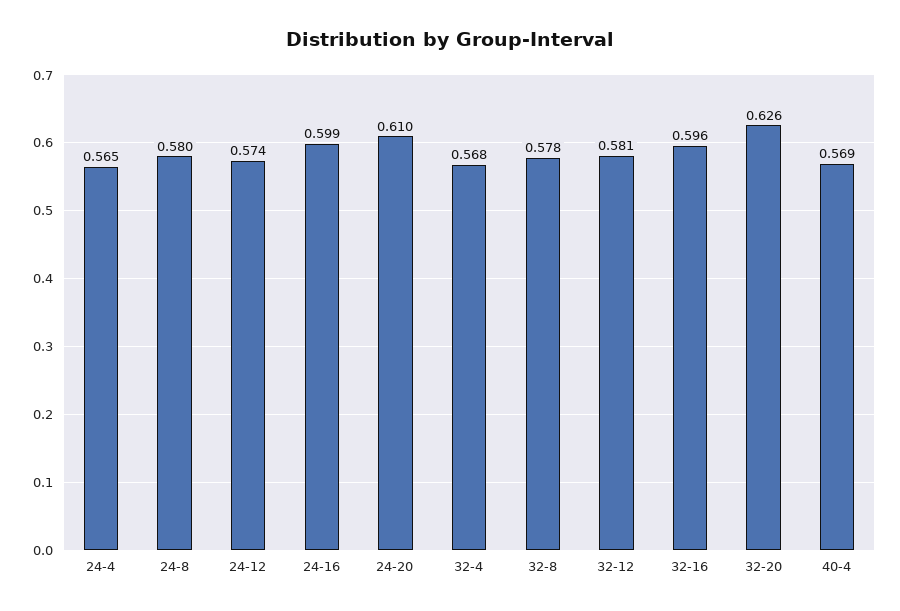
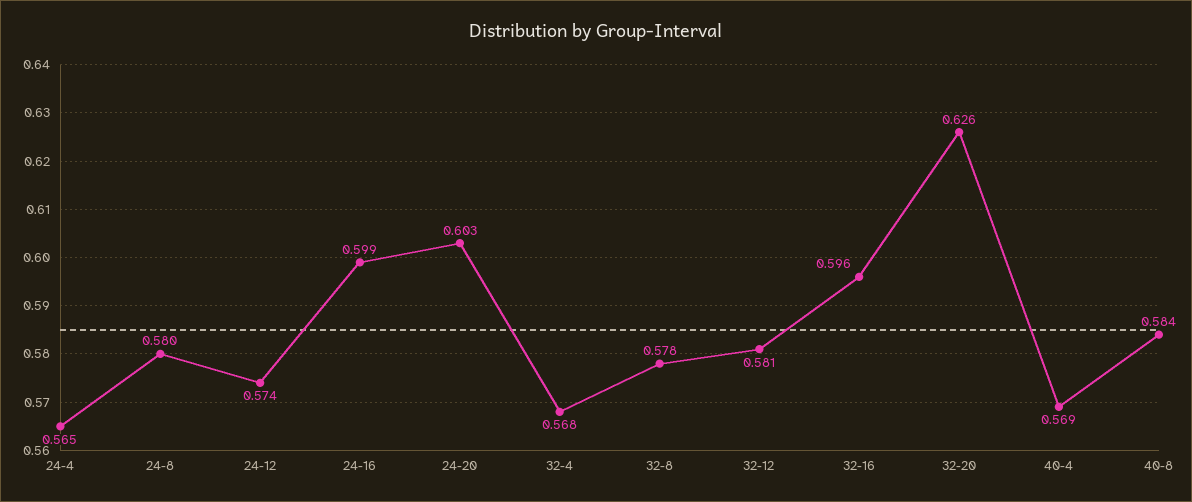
24-20: 0.61 -> 0.603
40-8: none -> 0.584

